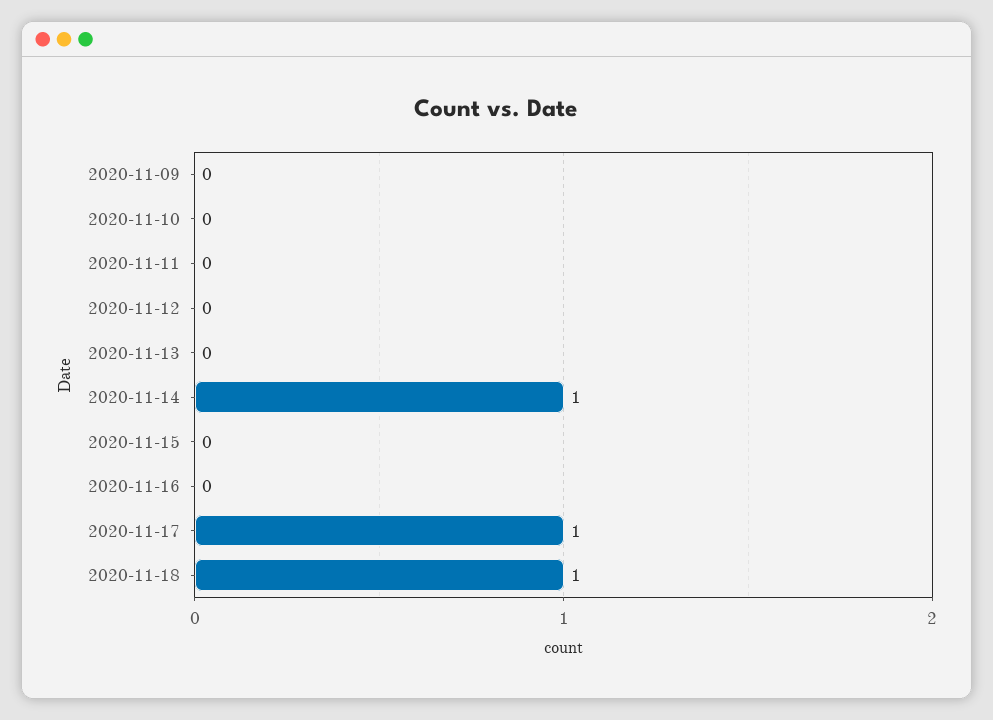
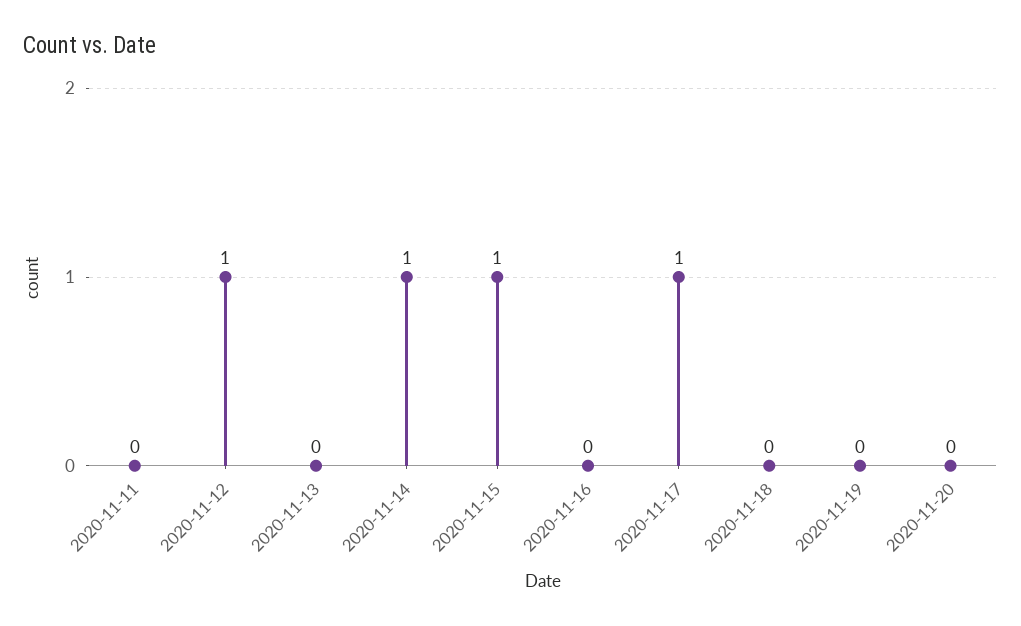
2020-11-09: 0 -> none
2020-11-10: 0 -> none
2020-11-12: 0 -> 1
2020-11-15: 0 -> 1
2020-11-18: 1 -> 0
2020-11-19: none -> 0
2020-11-20: none -> 0

